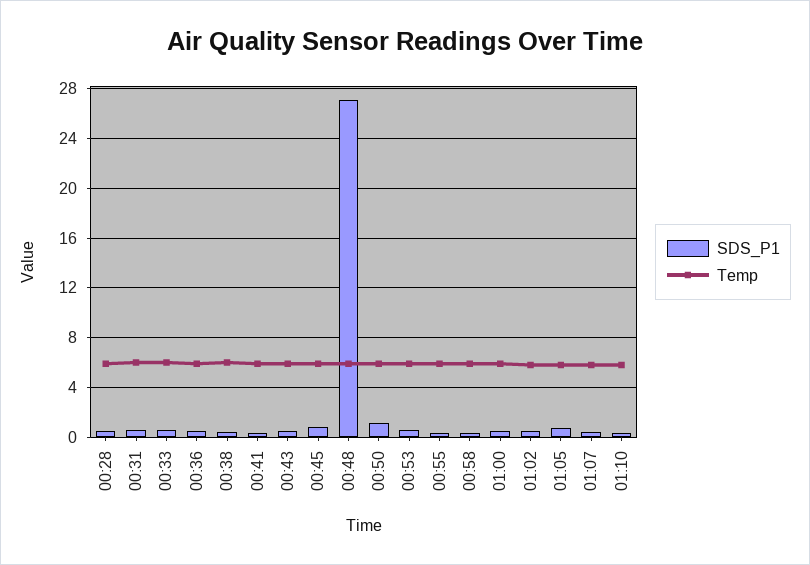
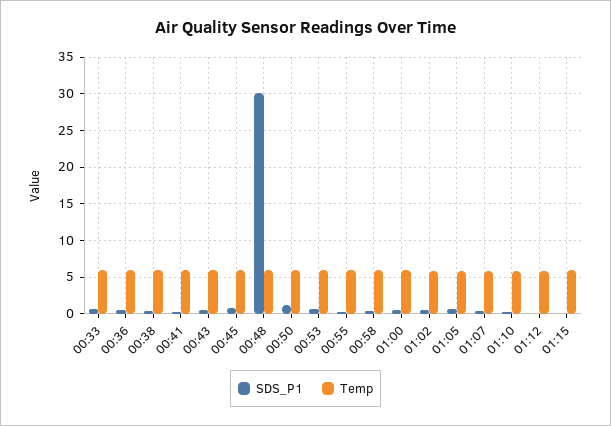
SDS_P1, 00:28: 0.5 -> none
Temp, 00:28: 6 -> none
SDS_P1, 00:31: 0.5 -> none
Temp, 00:31: 6 -> none
SDS_P1, 00:48: 27 -> 30
SDS_P1, 01:12: none -> 0
Temp, 01:12: none -> 6
SDS_P1, 01:15: none -> 0
Temp, 01:15: none -> 6

